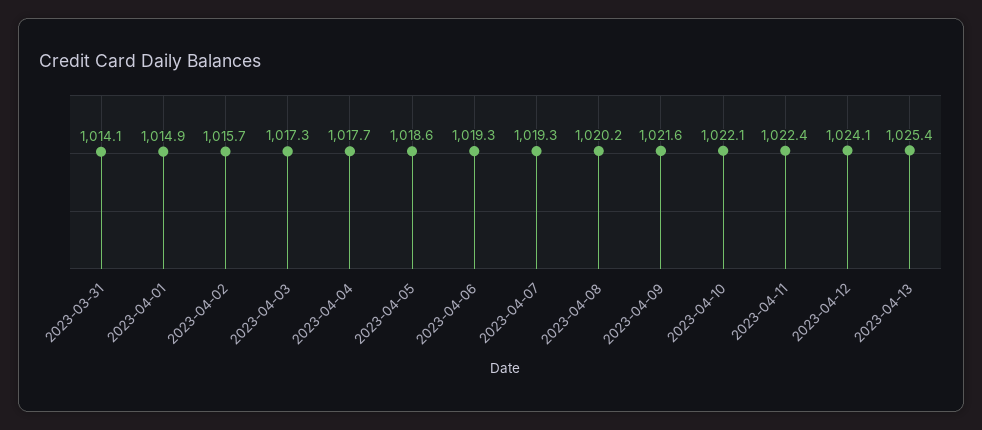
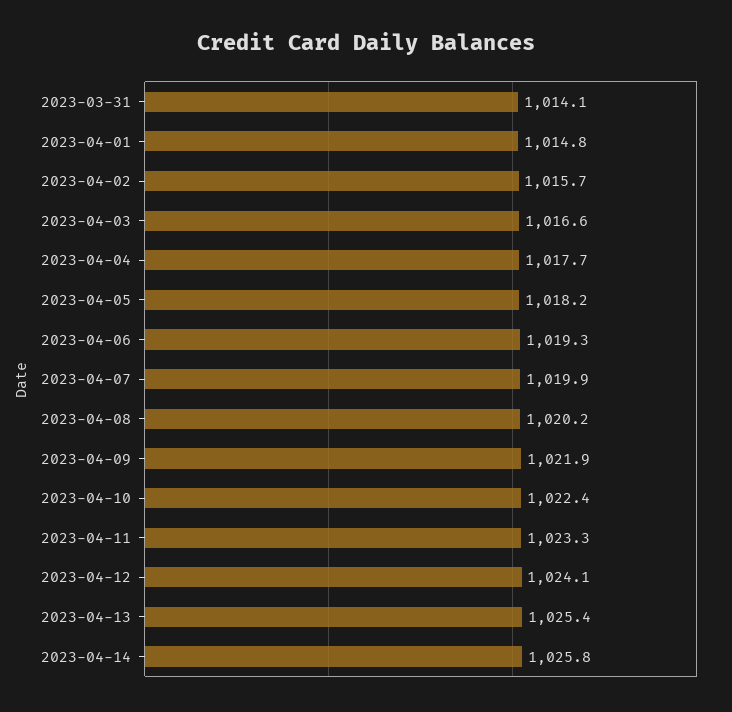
2023-04-01: 1014.9 -> 1014.8
2023-04-03: 1017.3 -> 1016.6
2023-04-05: 1018.6 -> 1018.2
2023-04-07: 1019.3 -> 1019.9
2023-04-09: 1021.6 -> 1021.9
2023-04-10: 1022.1 -> 1022.4
2023-04-11: 1022.4 -> 1023.3
2023-04-14: none -> 1025.8

